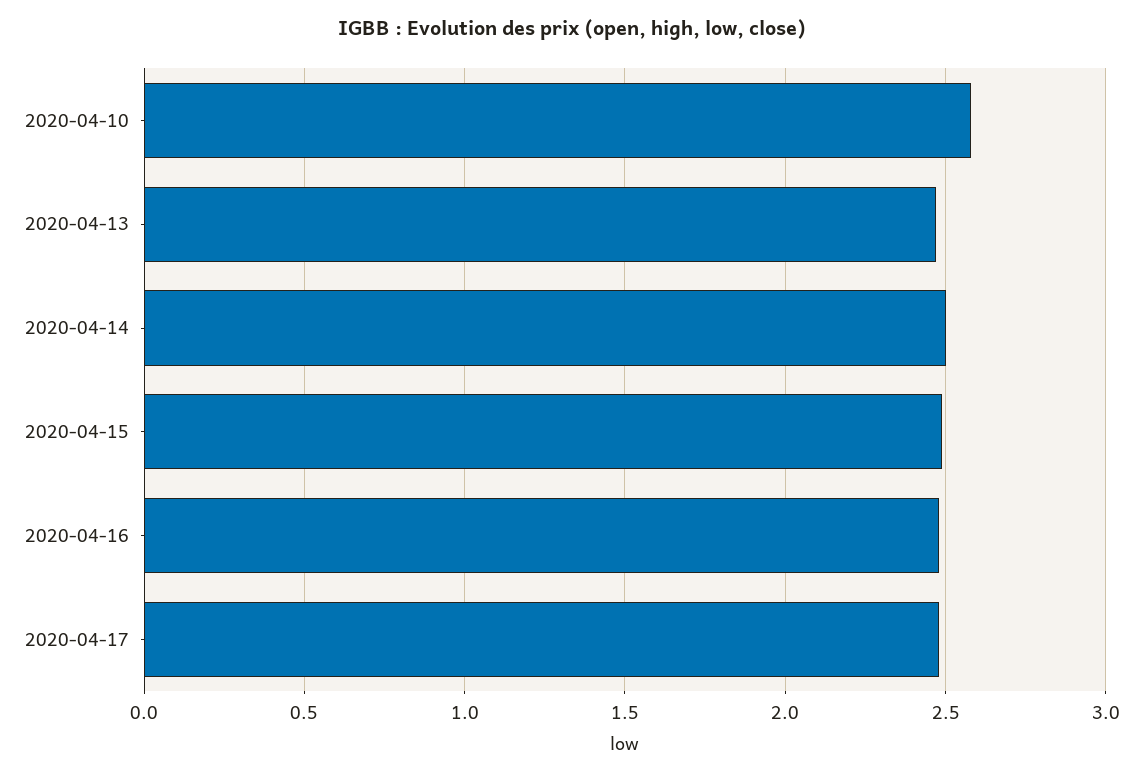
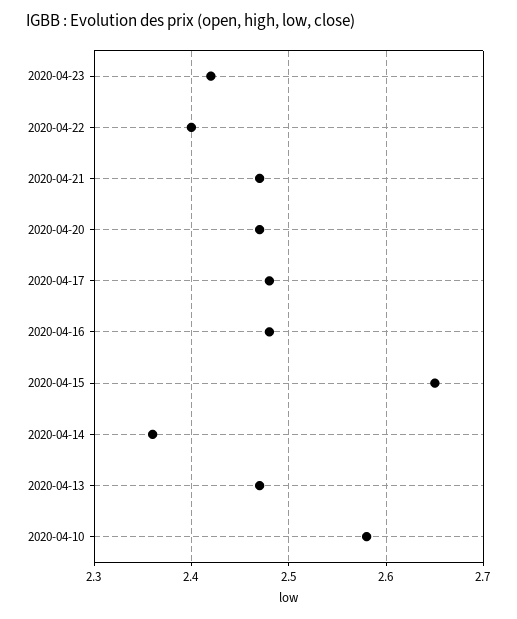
2020-04-14: 2.5 -> 2.36
2020-04-15: 2.5 -> 2.65
2020-04-23: none -> 2.42
2020-04-22: none -> 2.4
2020-04-21: none -> 2.47
2020-04-20: none -> 2.47

